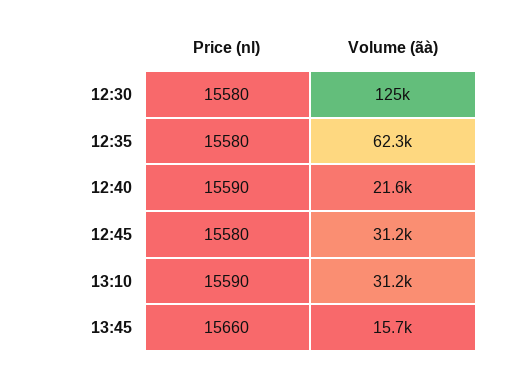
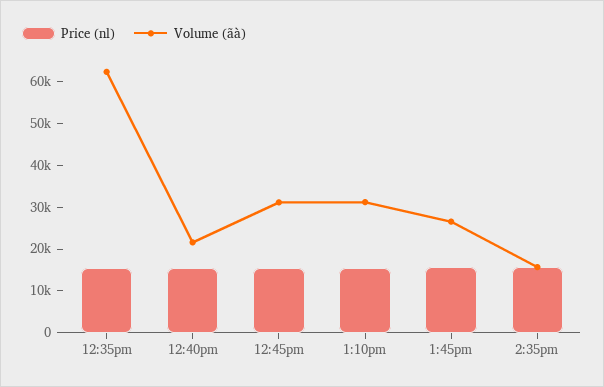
Price (nl), 12:30: 15580 -> none
Volume (ãà), 12:30: 125000 -> none
Volume (ãà), 13:45: 15700 -> 26000
Price (nl), 2:35pm: none -> 16000
Volume (ãà), 2:35pm: none -> 16000

